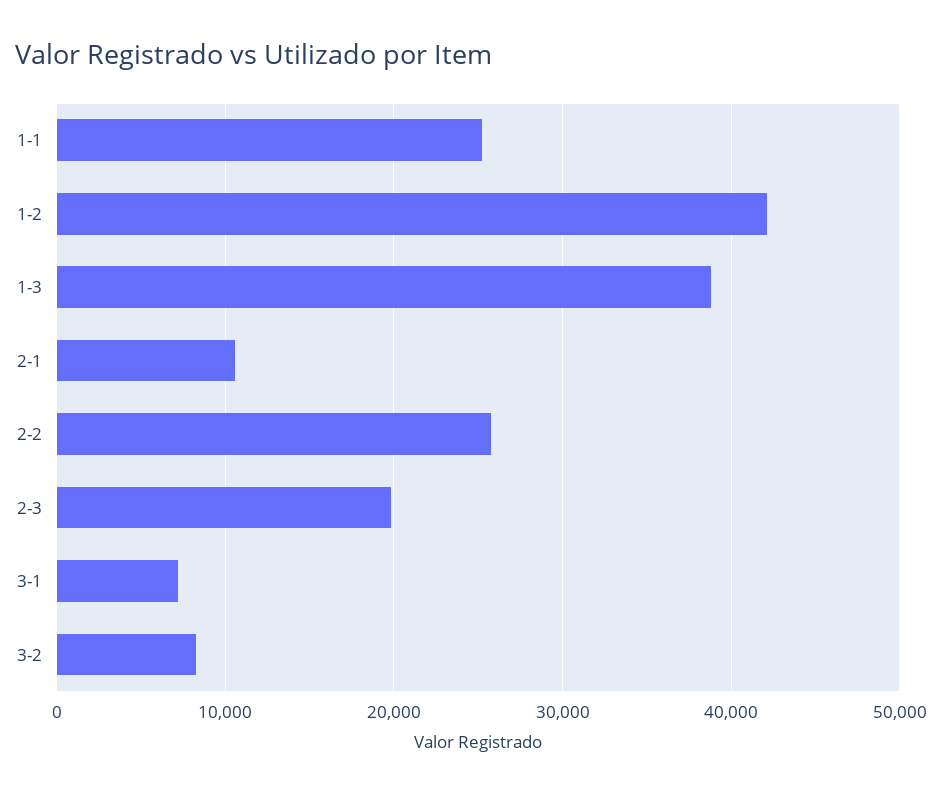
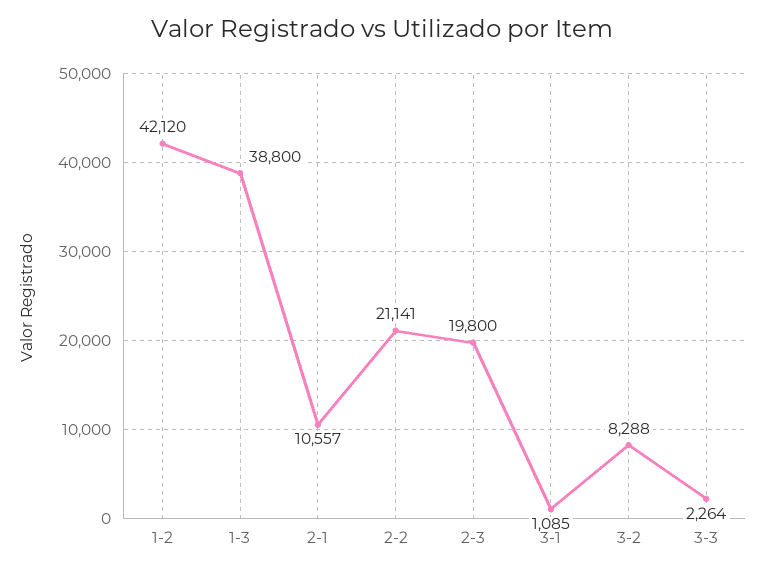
1-1: 25000 -> none
2-2: 26000 -> 21141
3-1: 7000 -> 1085
3-3: none -> 2264

